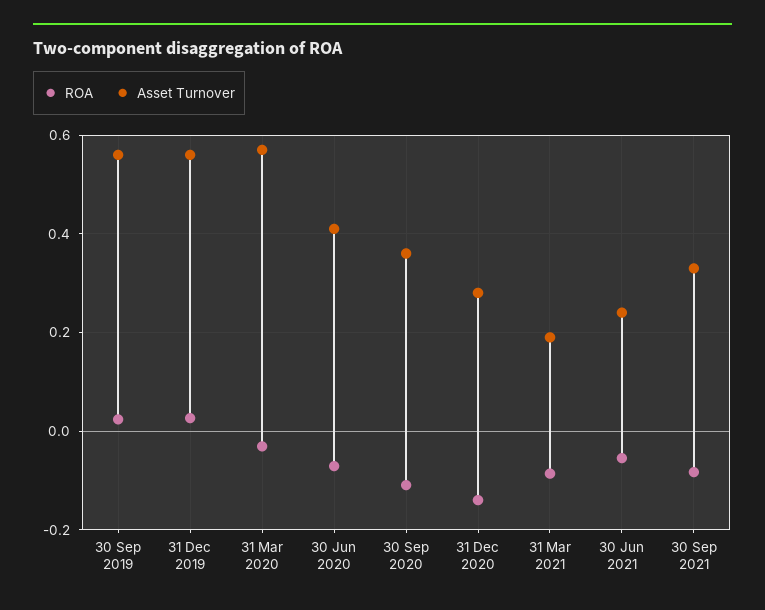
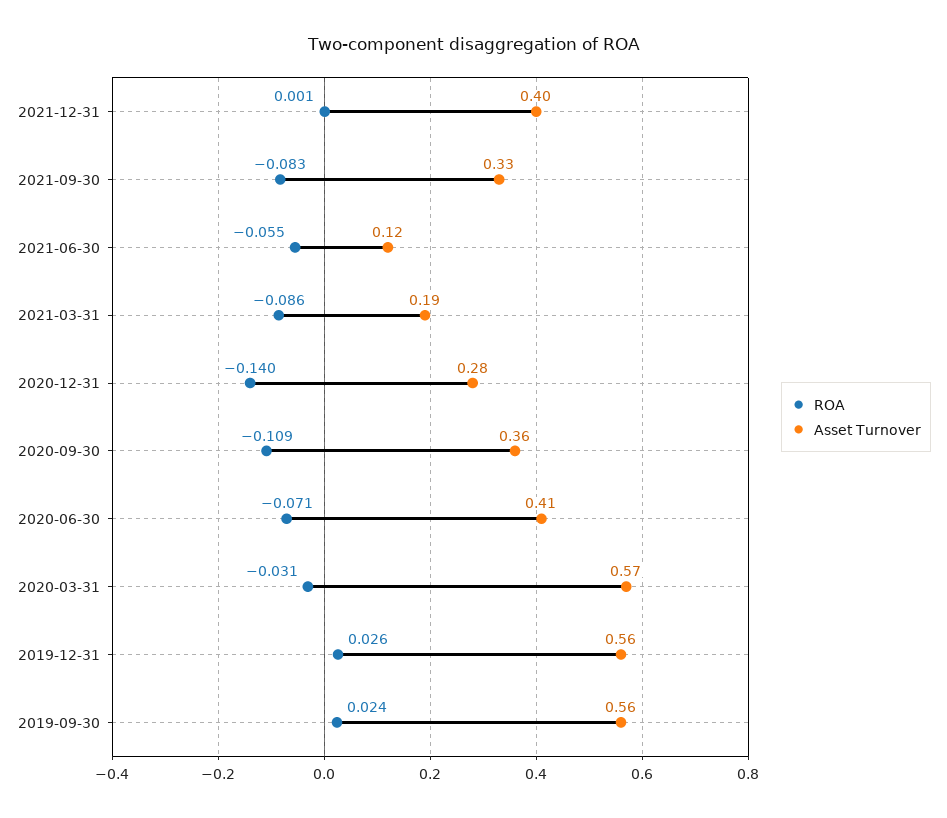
Asset Turnover, 30 Jun 2021: 0.24 -> 0.12
ROA, 2021-12-31: none -> 0.001
Asset Turnover, 2021-12-31: none -> 0.4

